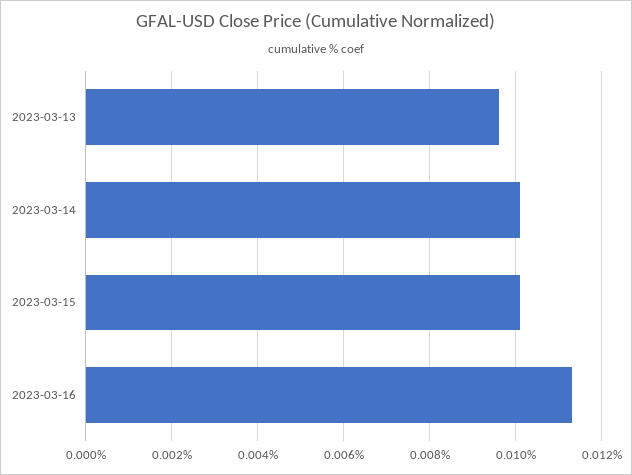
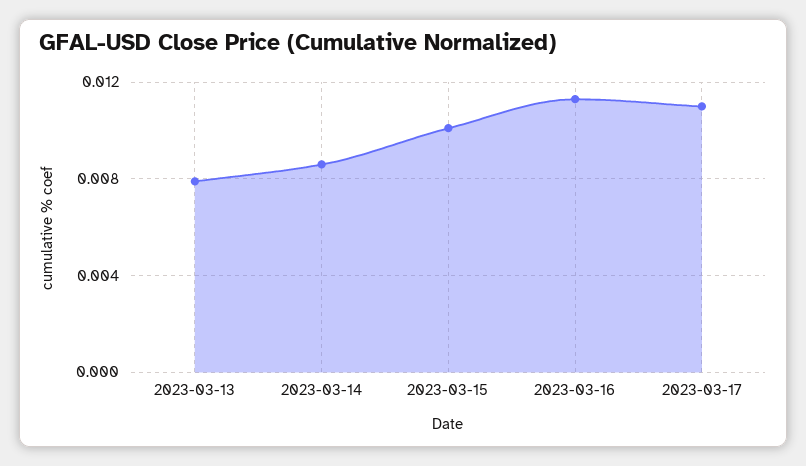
2023-03-13: 0.0095 -> 0.008
2023-03-14: 0.01 -> 0.0085
2023-03-17: none -> 0.011

